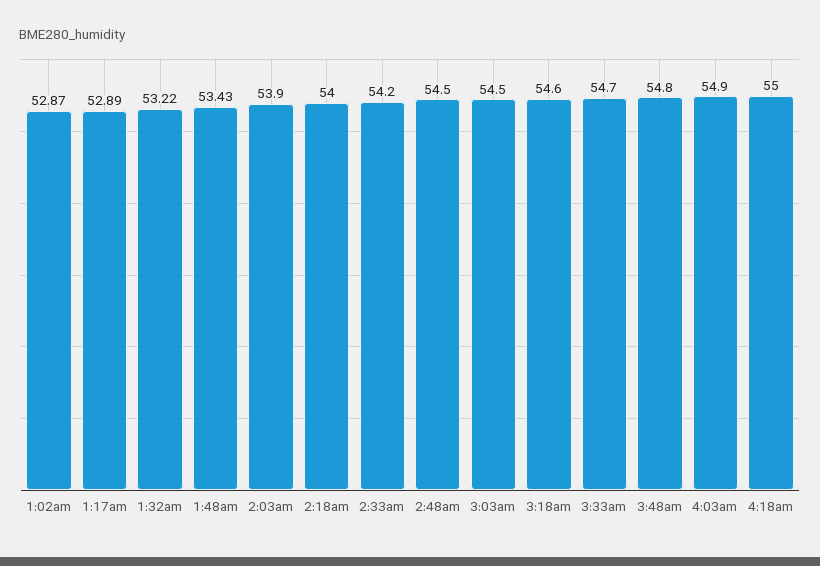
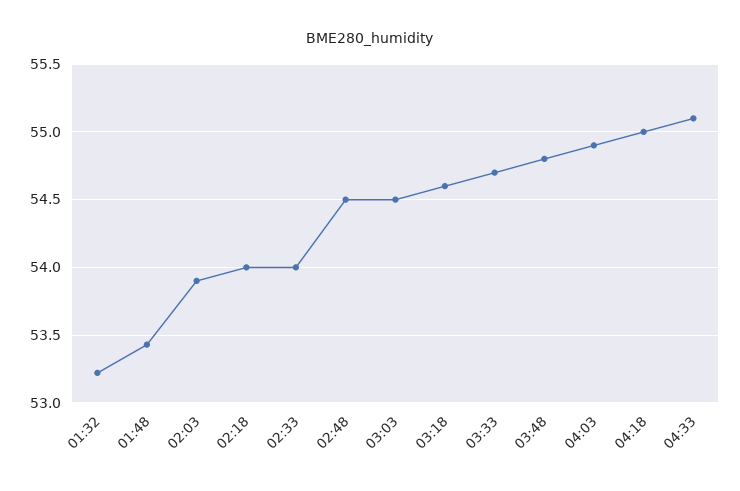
1:02am: 52.87 -> none
1:17am: 52.89 -> none
2:33am: 54.2 -> 54
04:33: none -> 55.1

